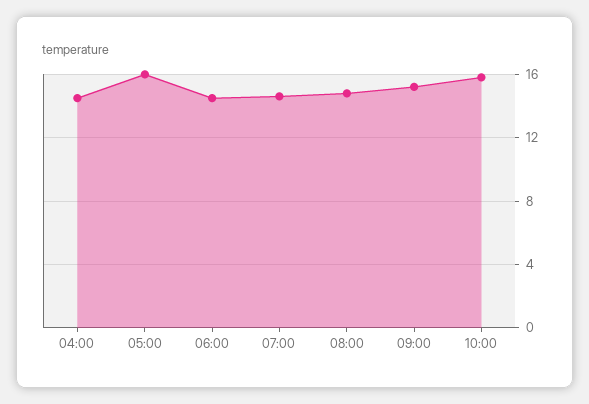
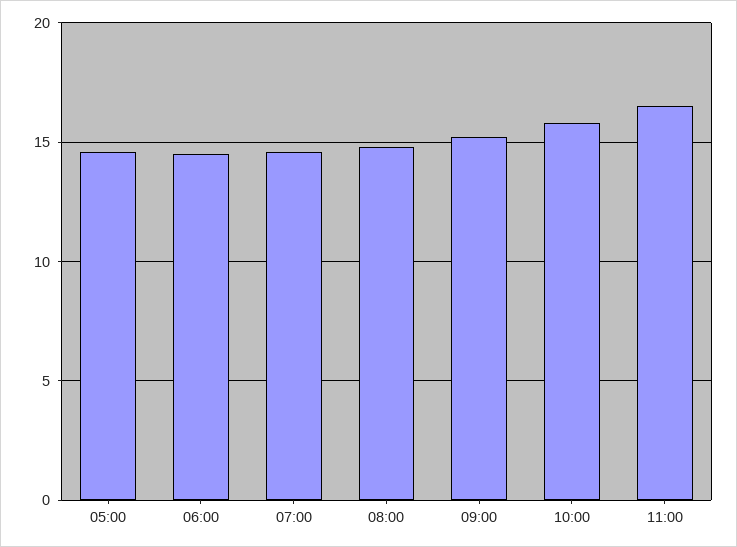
04:00: 14.5 -> none
05:00: 16 -> 14.5
11:00: none -> 16.5

